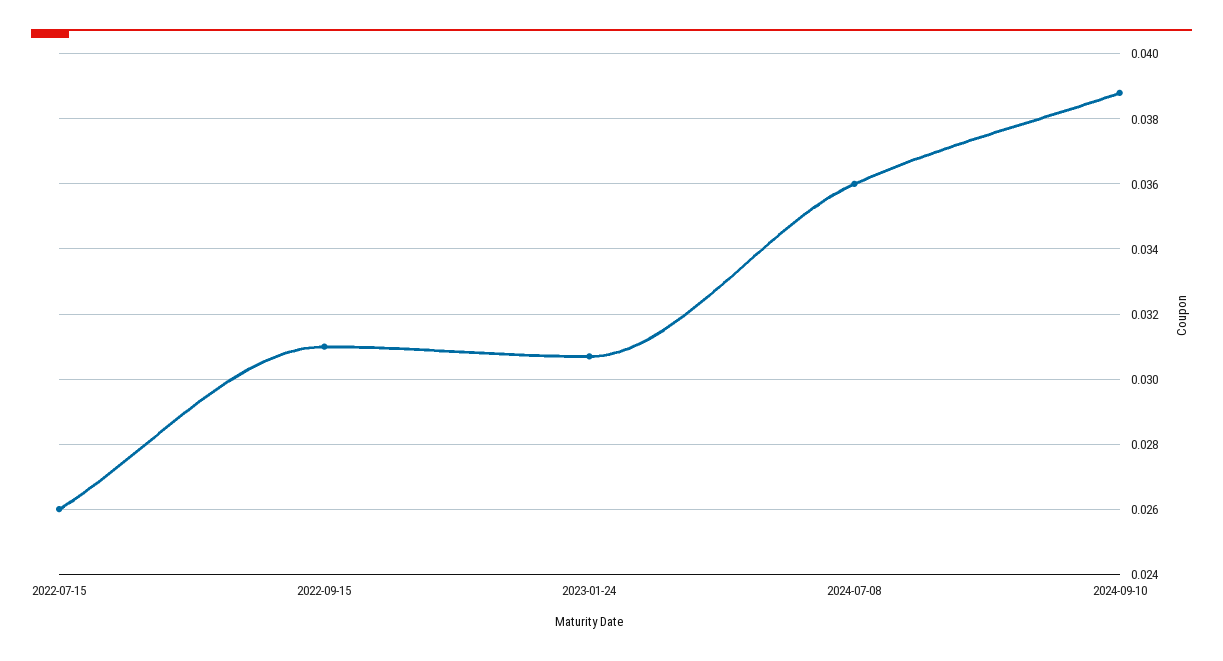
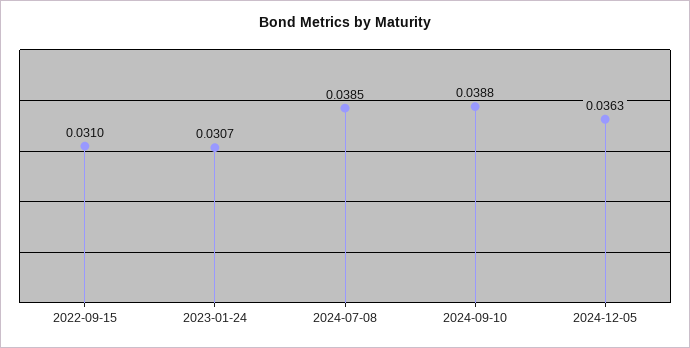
2022-07-15: 0.026 -> none
2024-07-08: 0.036 -> 0.0385
2024-12-05: none -> 0.0363

